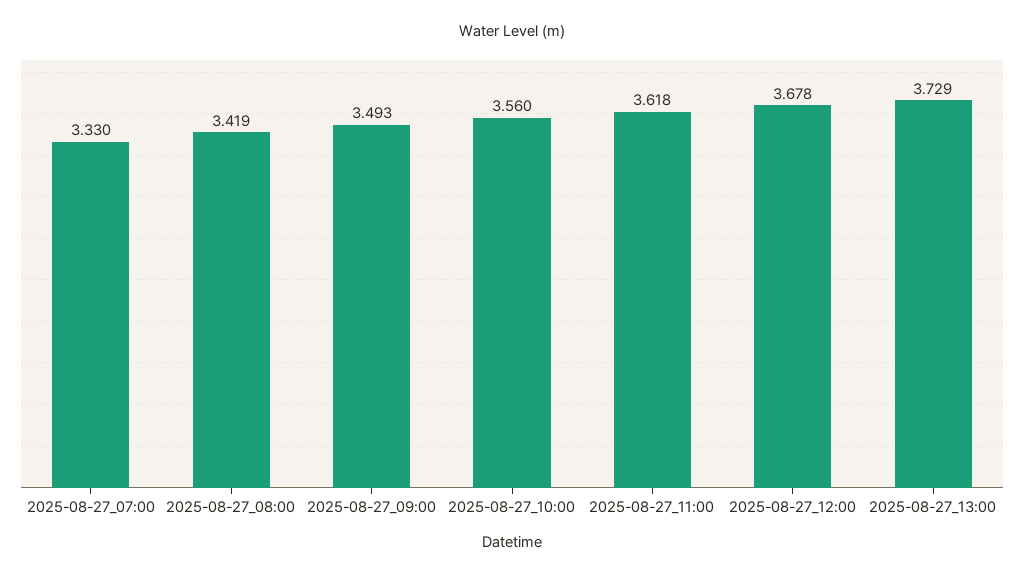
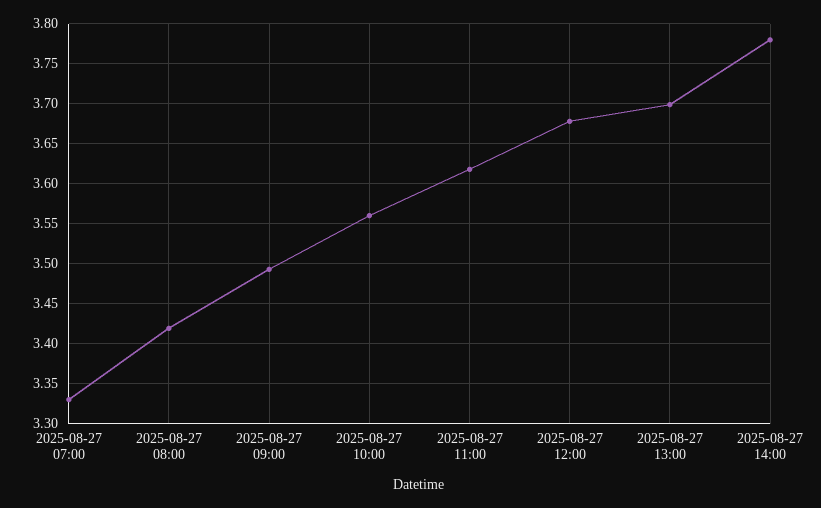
2025-08-27_13:00: 3.729 -> 3.7
2025-08-27 14:00: none -> 3.78

